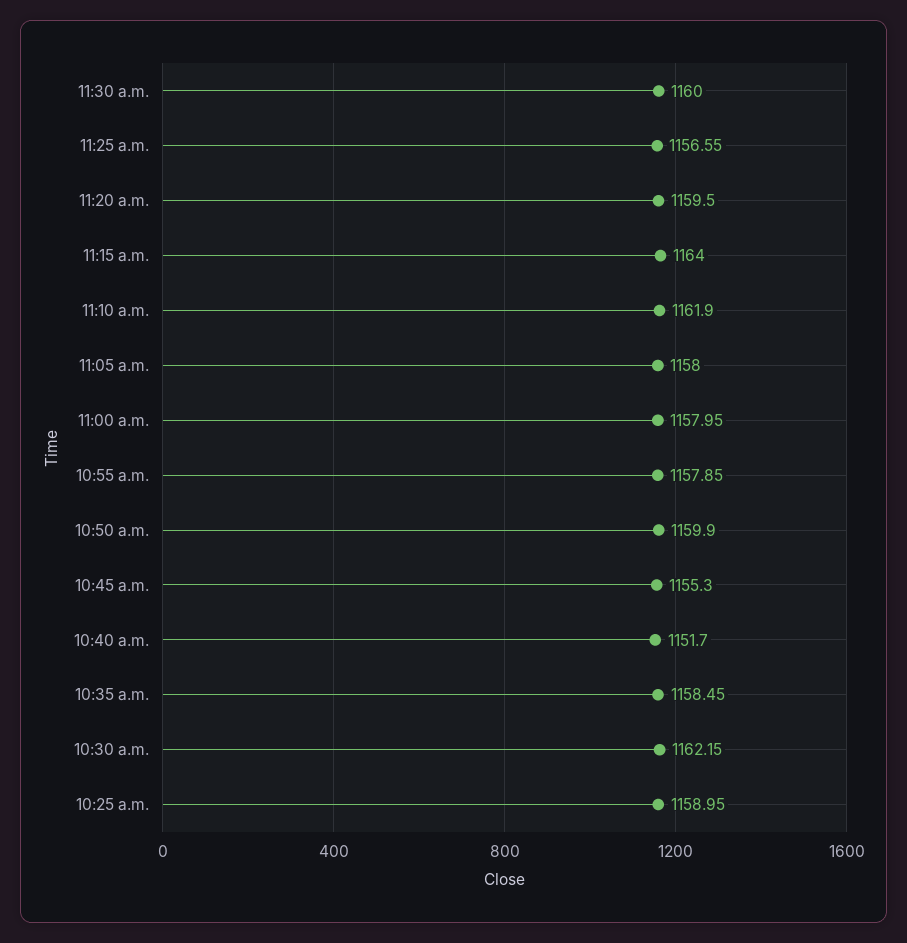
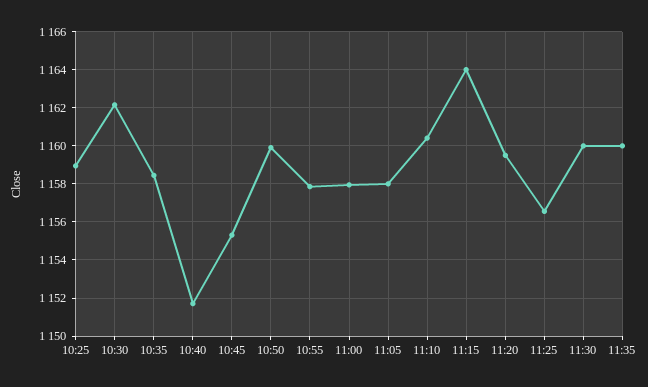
11:10 a.m.: 1161.9 -> 1160.5
11:35: none -> 1160

